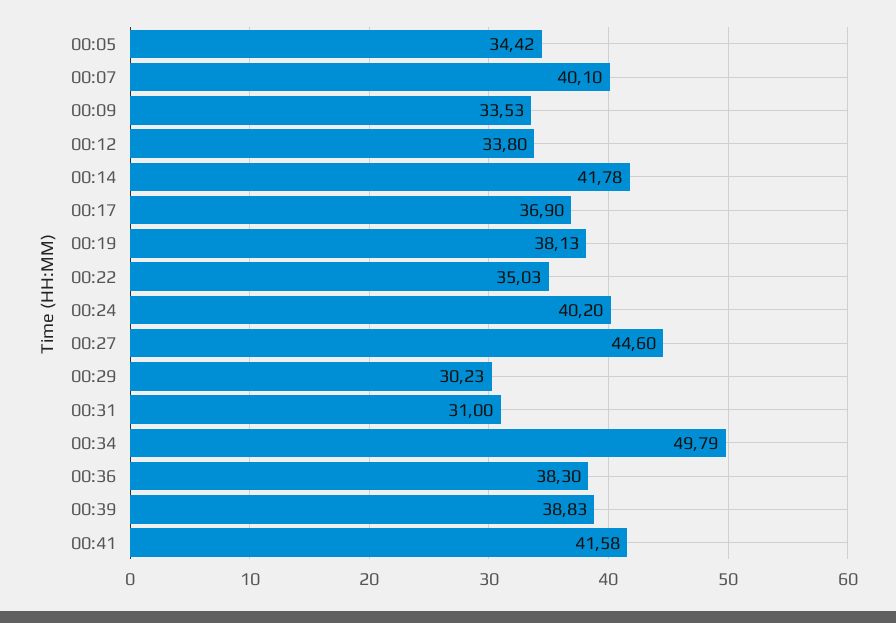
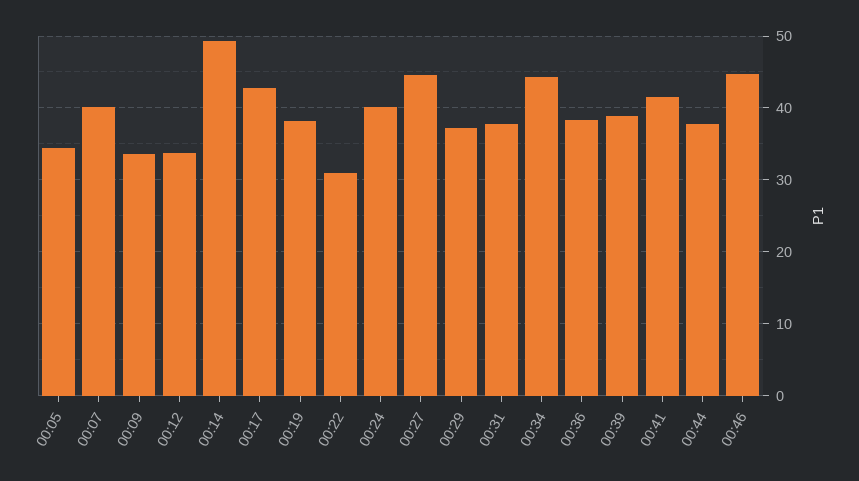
00:14: 41.78 -> 49
00:17: 36.9 -> 43
00:22: 35.03 -> 31
00:29: 30.23 -> 37
00:31: 31 -> 38
00:34: 49.79 -> 44
00:44: none -> 38
00:46: none -> 45

